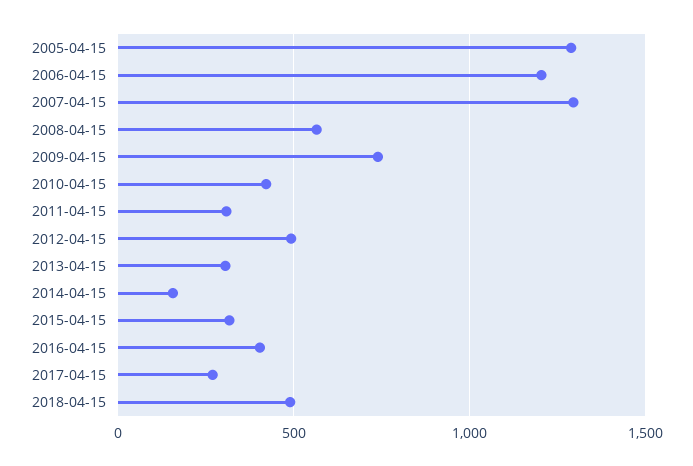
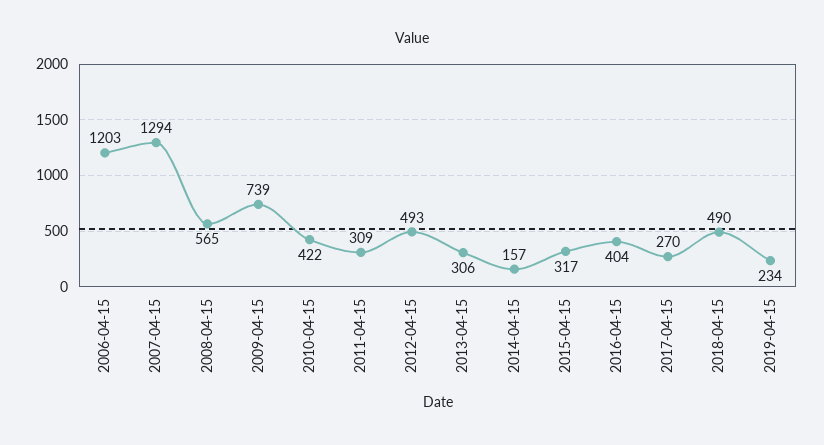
2005-04-15: 1300 -> none
2019-04-15: none -> 234

